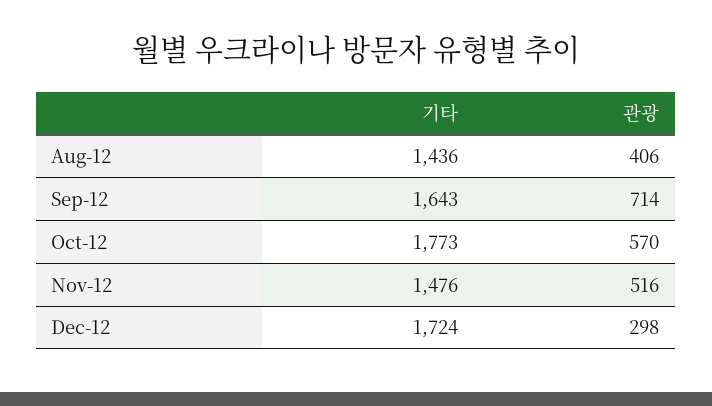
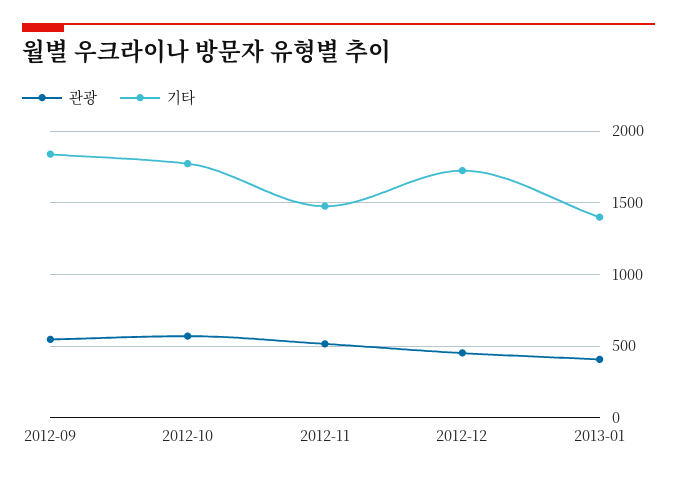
기타, Aug-12: 1436 -> none
관광, Aug-12: 406 -> none
기타, Sep-12: 1643 -> 1850
관광, Sep-12: 714 -> 550
관광, Dec-12: 298 -> 450
관광, 2013-01: none -> 400
기타, 2013-01: none -> 1400

